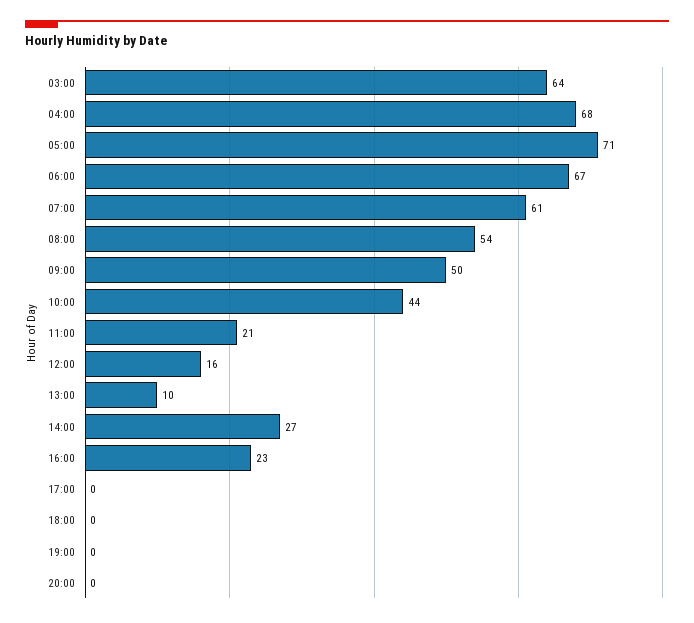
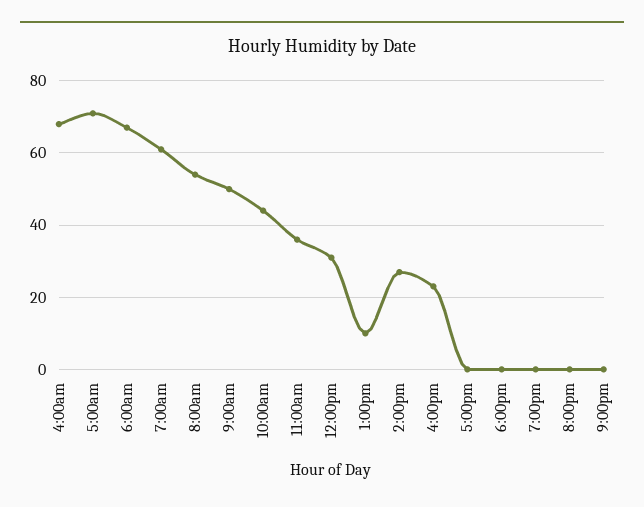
03:00: 64 -> none
11:00: 21 -> 35
12:00: 16 -> 30
9:00pm: none -> 0

